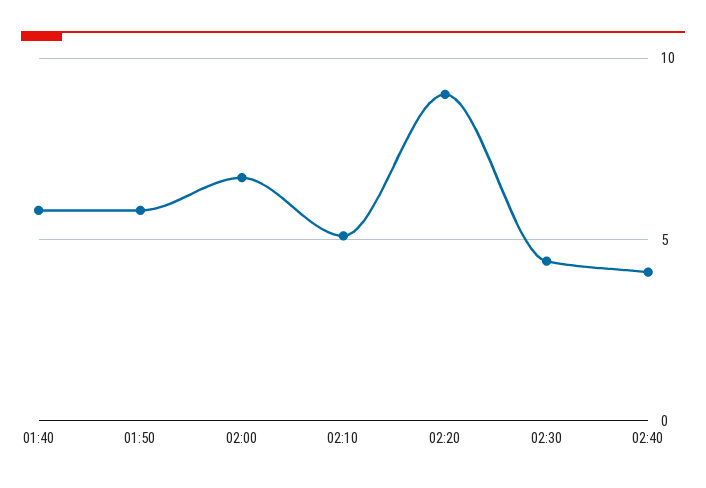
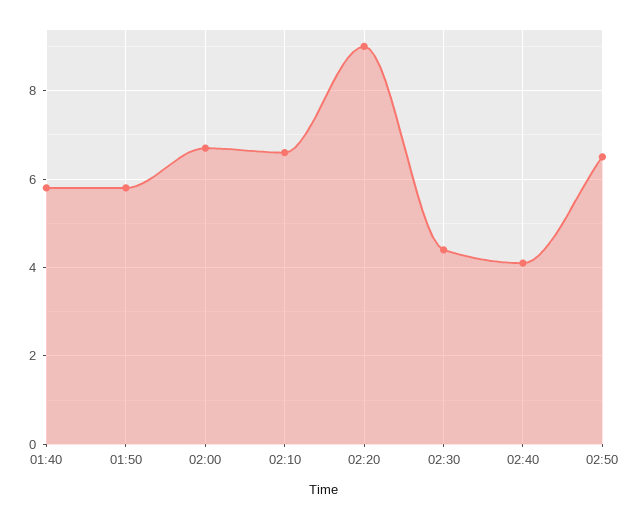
02:10: 5 -> 6.5
02:50: none -> 6.5

